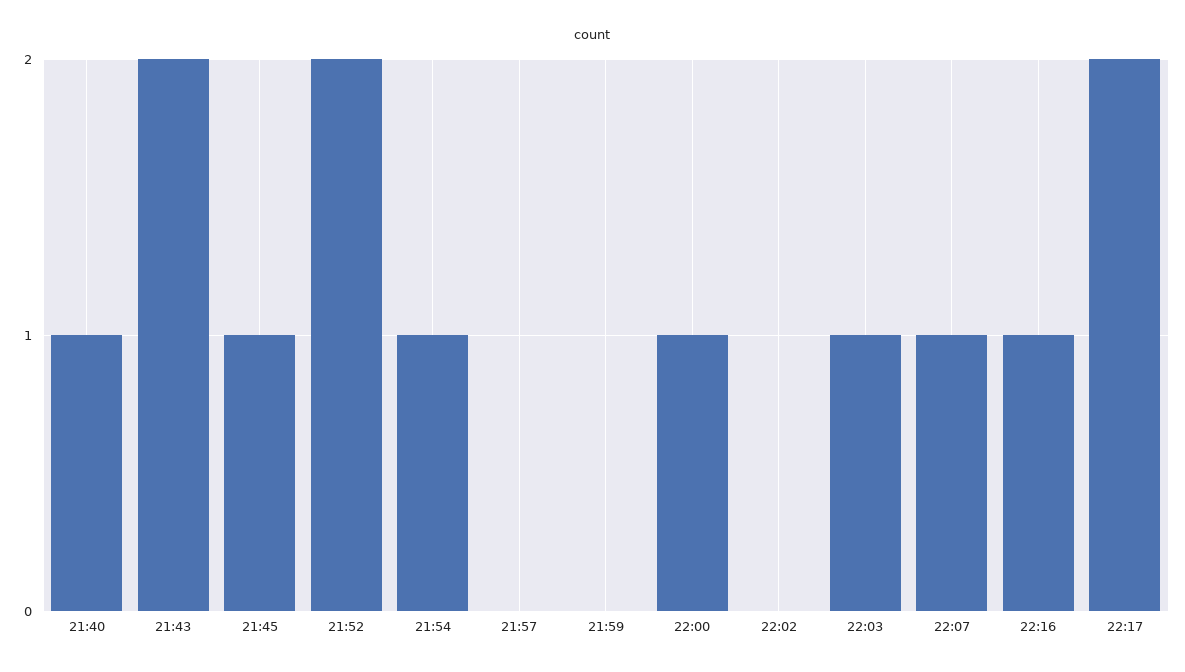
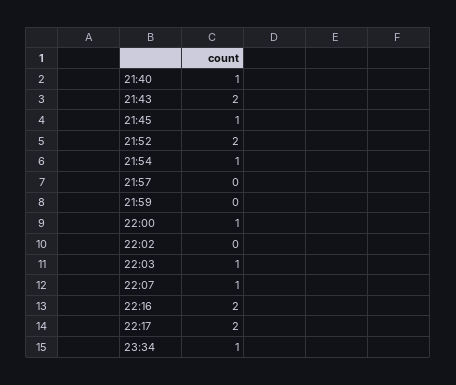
22:16: 1 -> 2
23:34: none -> 1

